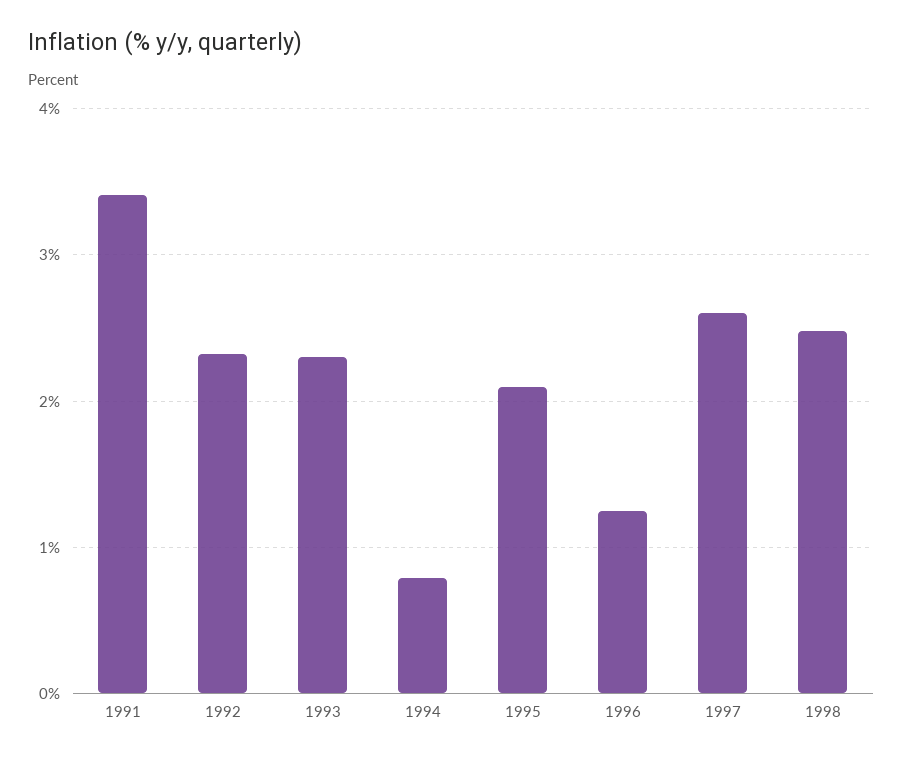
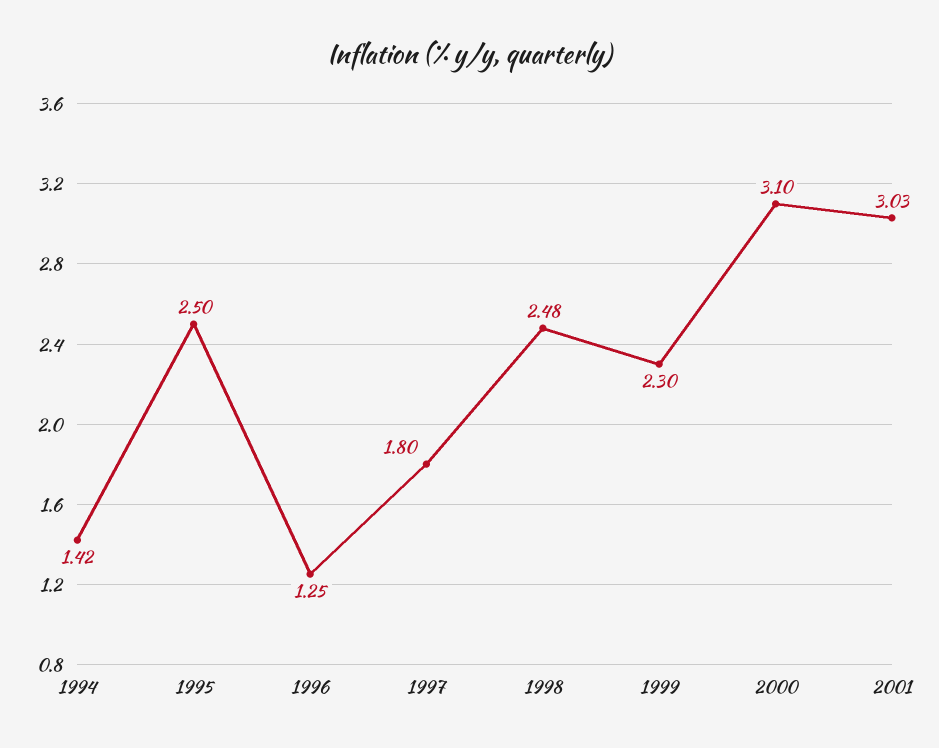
1991: 3.4 -> none
1992: 2.3 -> none
1993: 2.3 -> none
1994: 0.8 -> 1.42
1995: 2.1 -> 2.5
1997: 2.6 -> 1.8
1999: none -> 2.3
2000: none -> 3.1
2001: none -> 3.03

